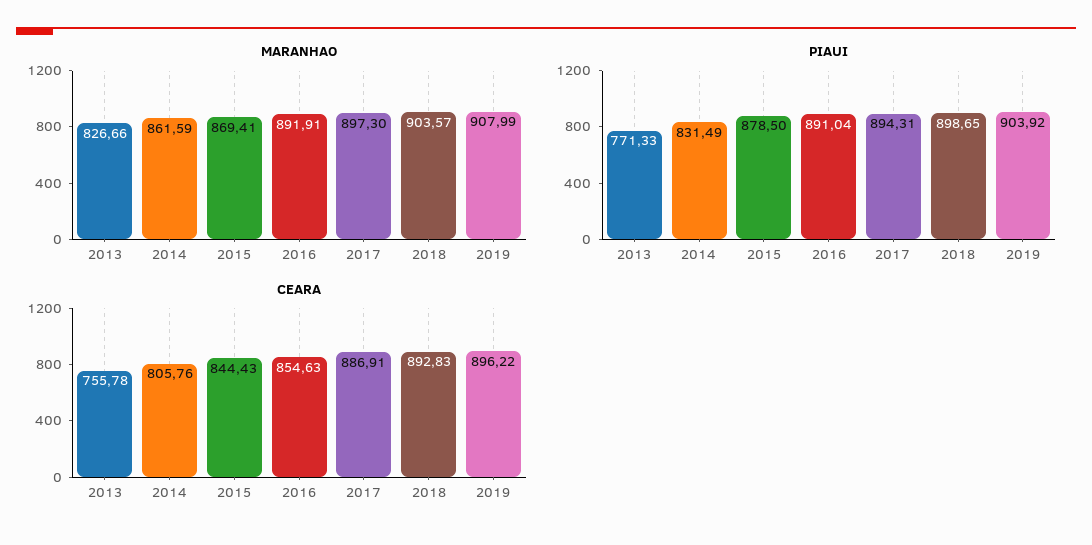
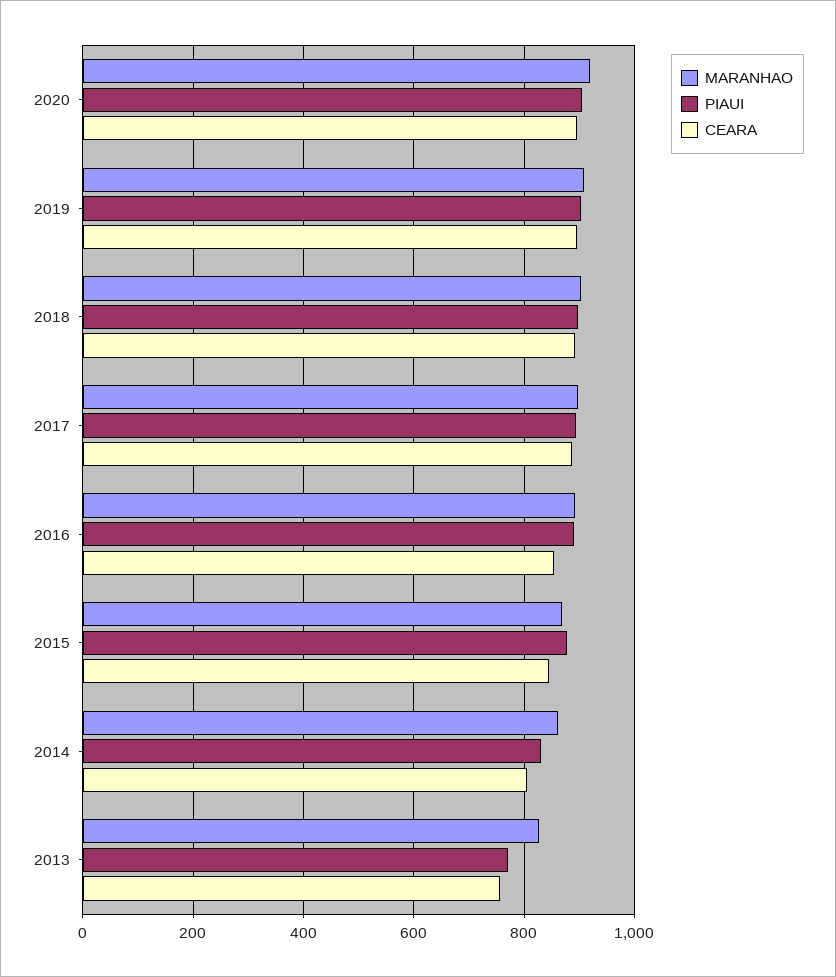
MARANHAO, 2020: none -> 920
PIAUI, 2020: none -> 900
CEARA, 2020: none -> 900

